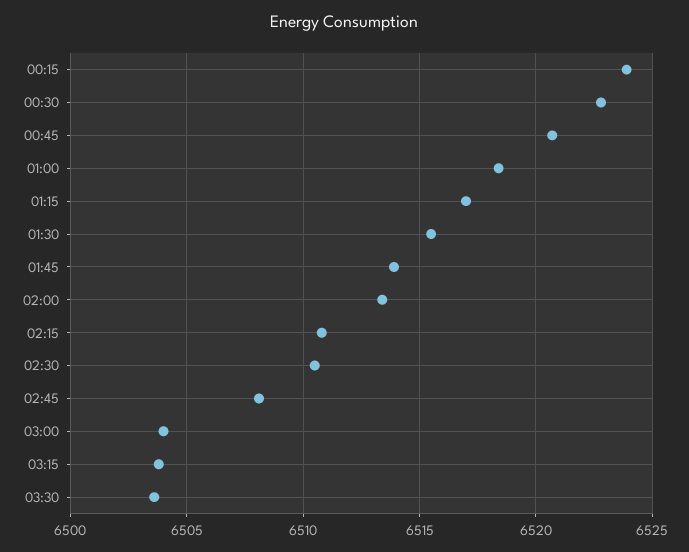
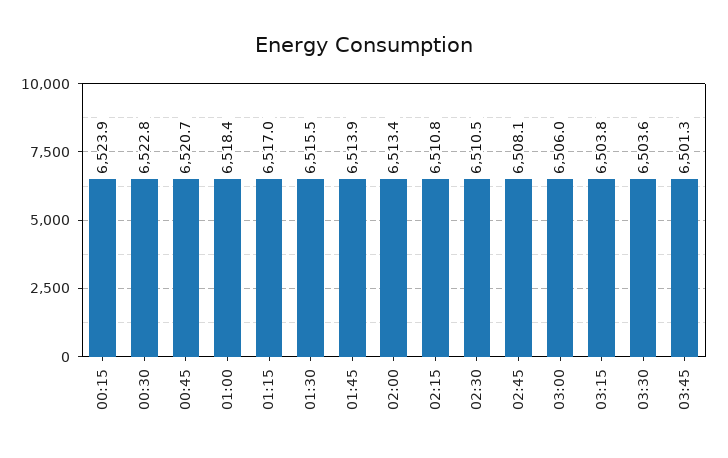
03:00: 6504 -> 6506
03:45: none -> 6501.3

